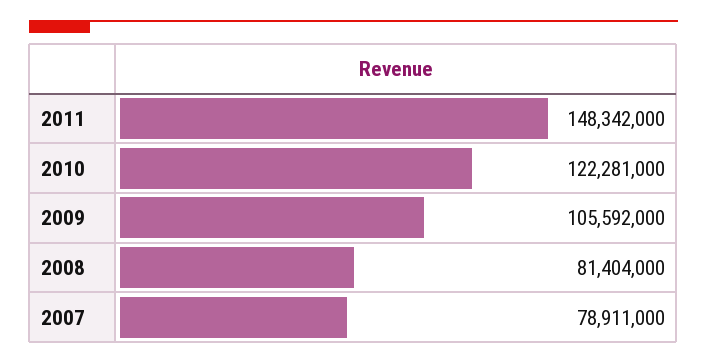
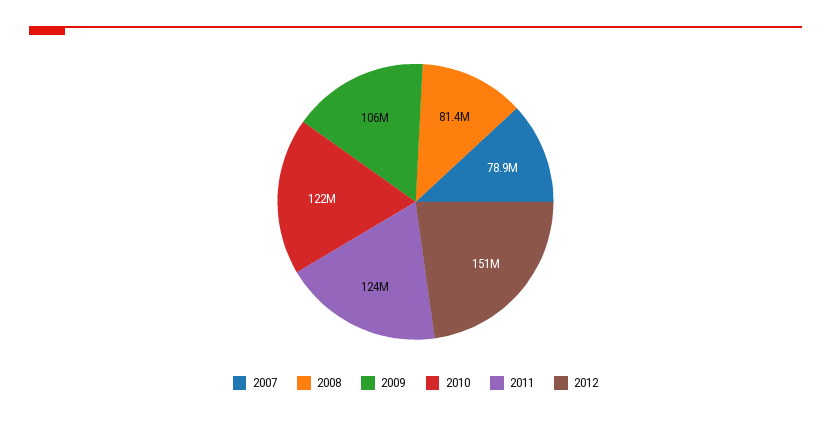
2011: 148342000 -> 124000000
2012: none -> 151000000

